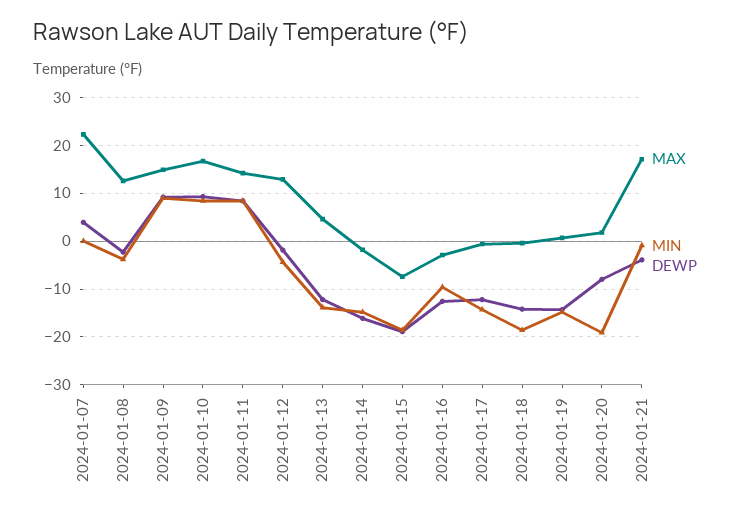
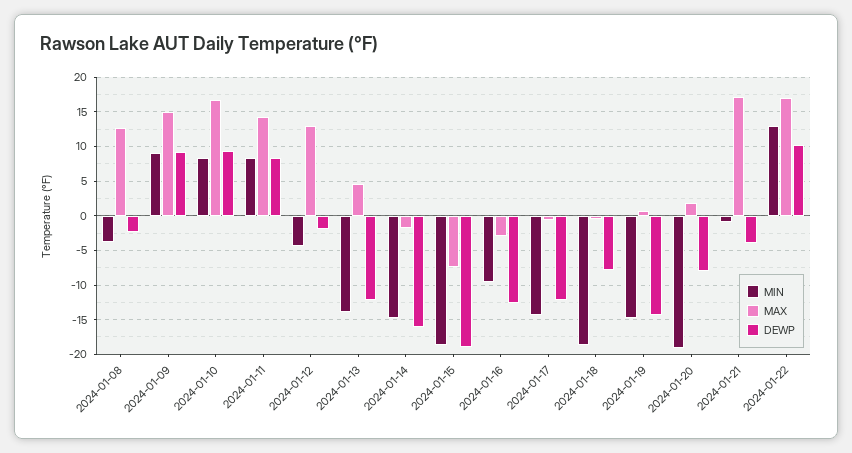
MAX, 2024-01-07: 22 -> none
MIN, 2024-01-07: 0 -> none
DEWP, 2024-01-07: 4 -> none
DEWP, 2024-01-18: -14 -> -8
MIN, 2024-01-22: none -> 13
MAX, 2024-01-22: none -> 17
DEWP, 2024-01-22: none -> 10

